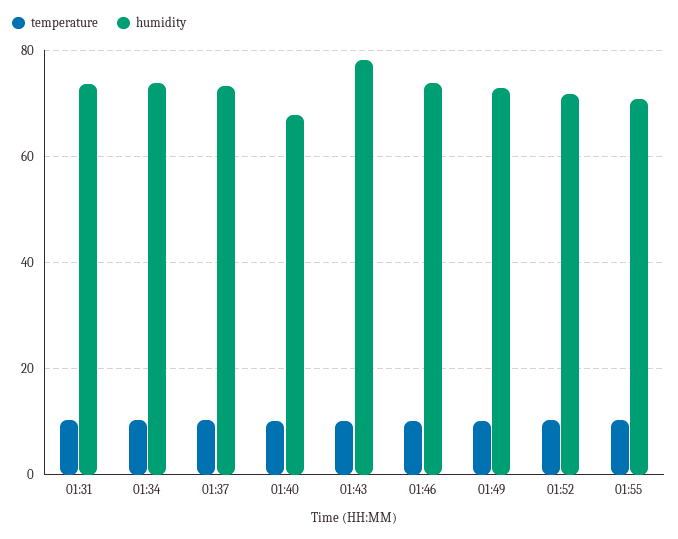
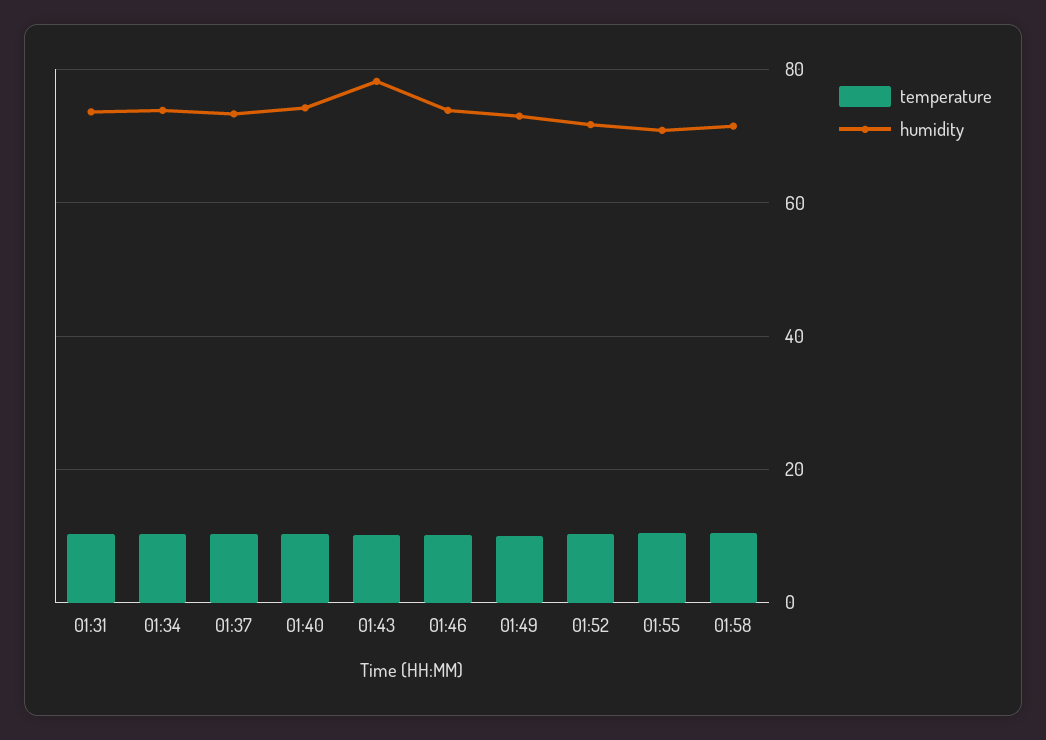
humidity, 01:40: 68 -> 74
temperature, 01:58: none -> 10
humidity, 01:58: none -> 72

